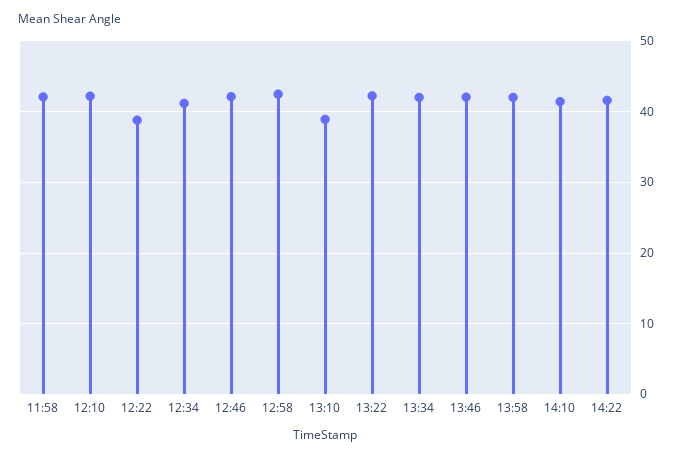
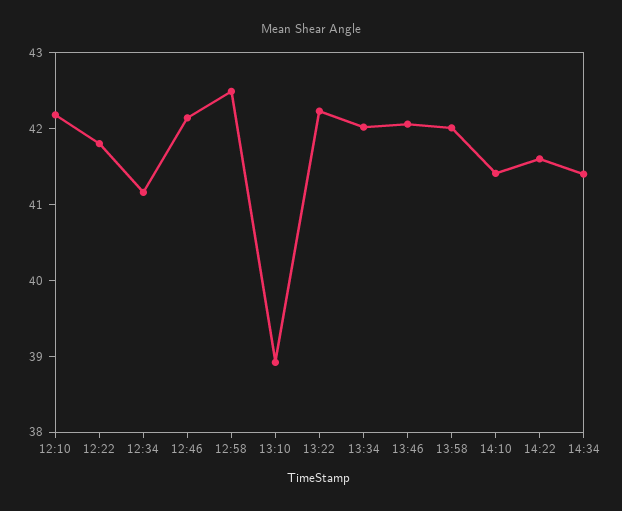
11:58: 42 -> none
12:22: 39 -> 41.8
14:34: none -> 41.4

